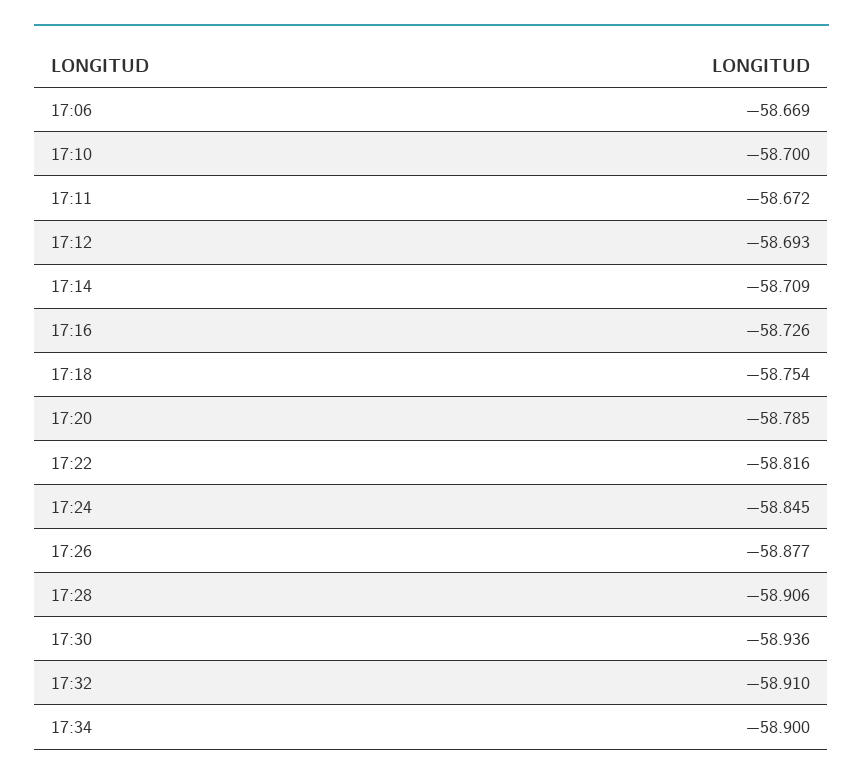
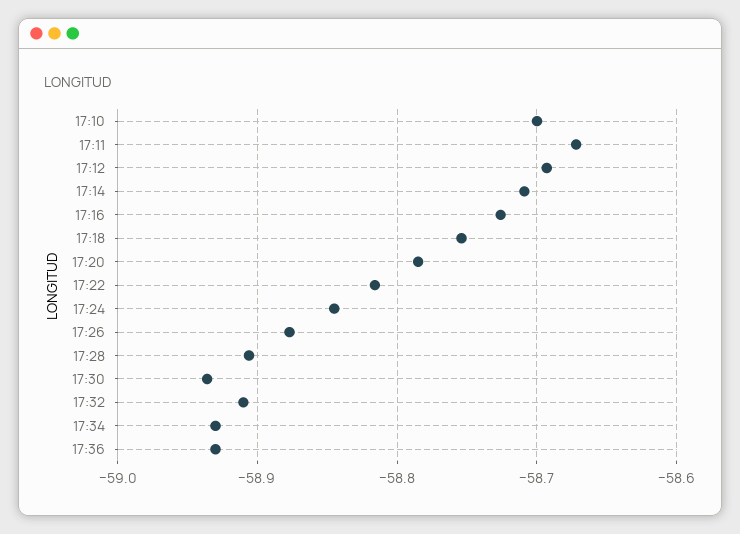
17:06: -58.669 -> none
17:34: -58.9 -> -58.93
17:36: none -> -58.93

